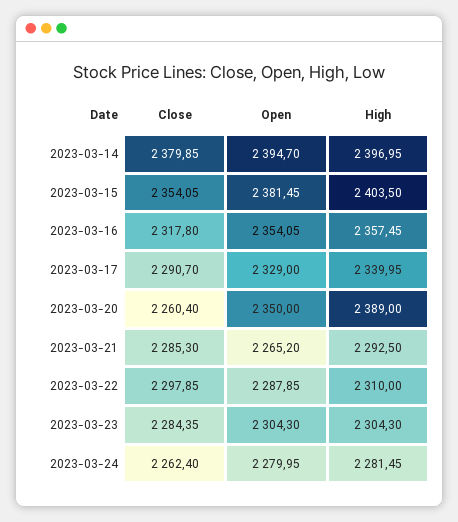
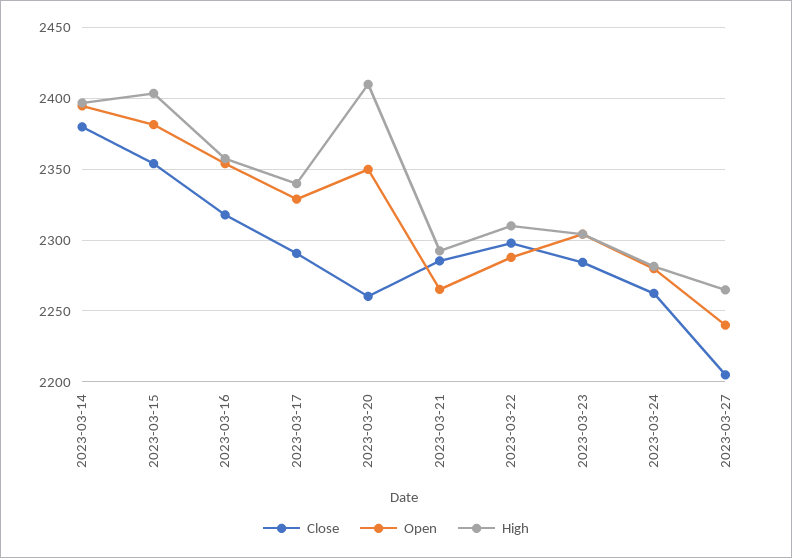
High, 2023-03-20: 2389 -> 2410
Close, 2023-03-27: none -> 2205
Open, 2023-03-27: none -> 2240
High, 2023-03-27: none -> 2265

